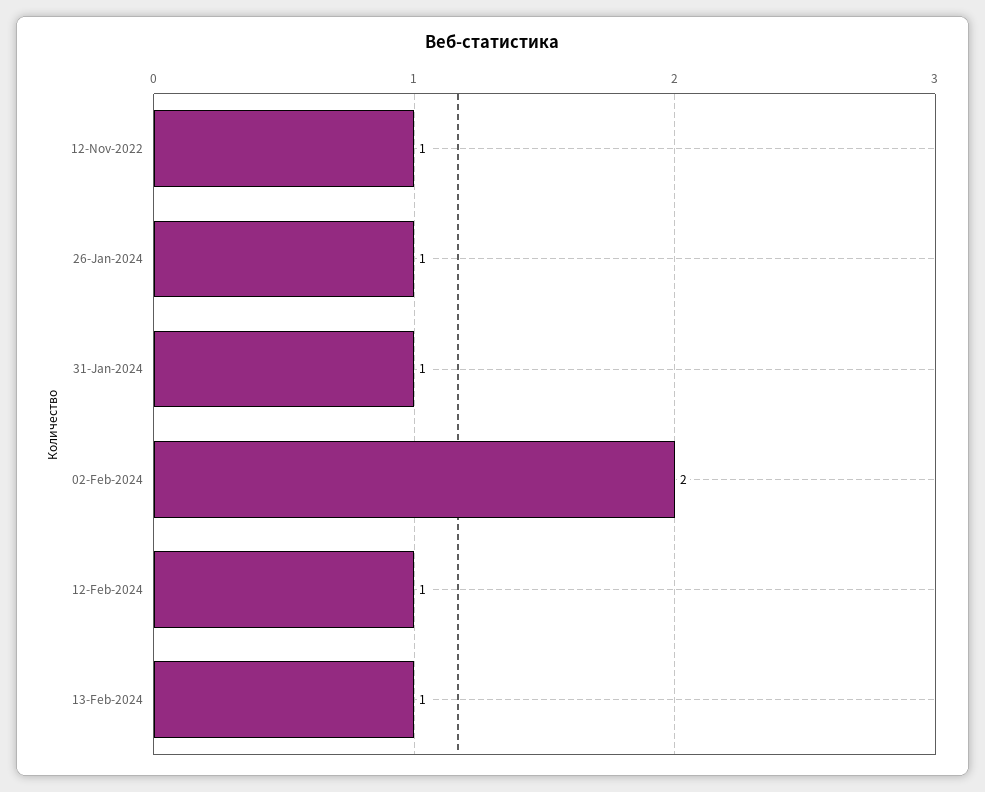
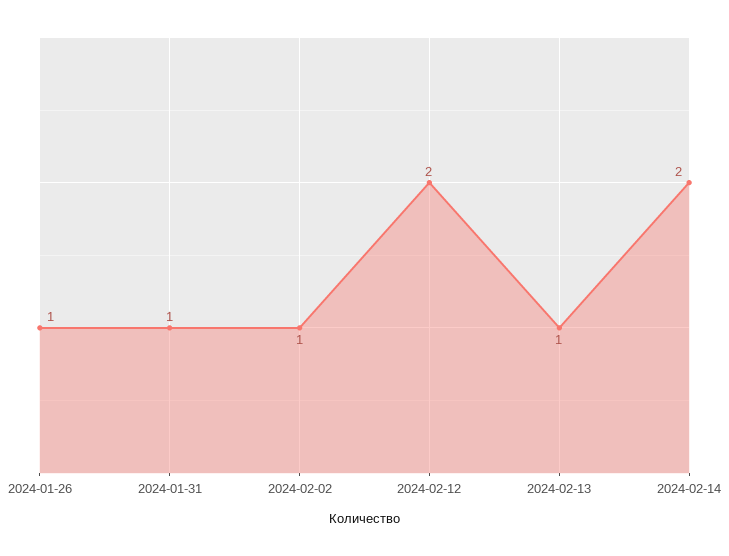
12-Nov-2022: 1 -> none
02-Feb-2024: 2 -> 1
12-Feb-2024: 1 -> 2
2024-02-14: none -> 2

